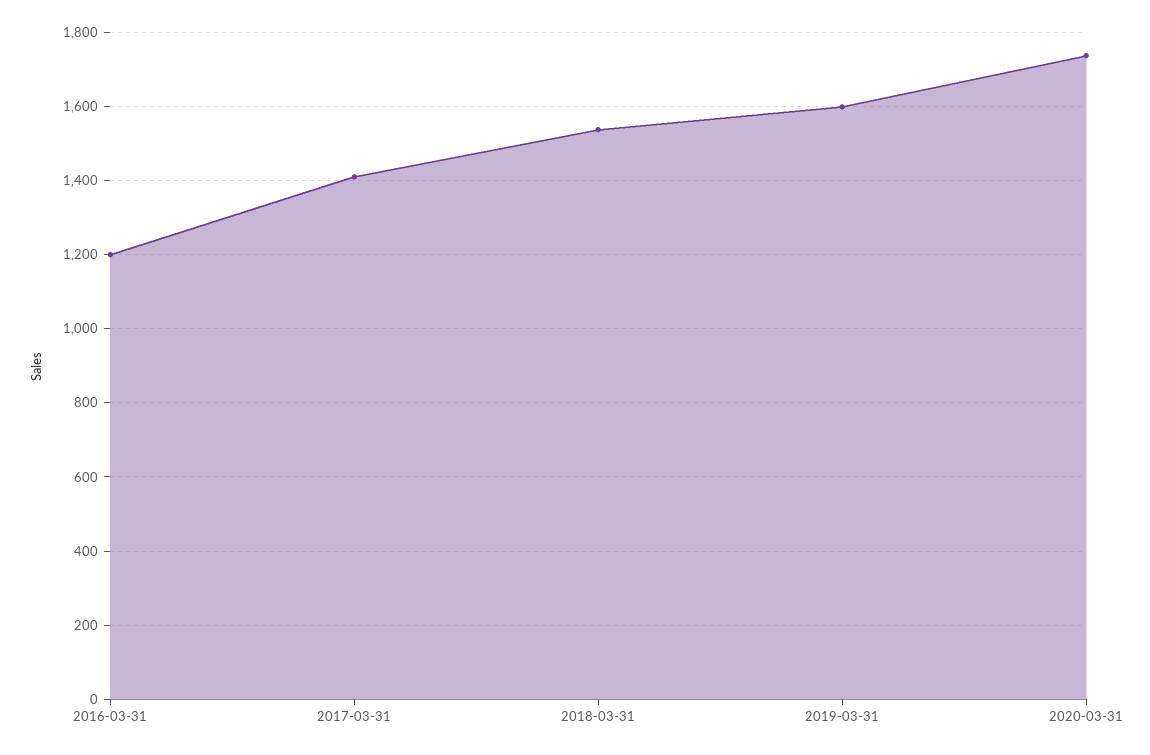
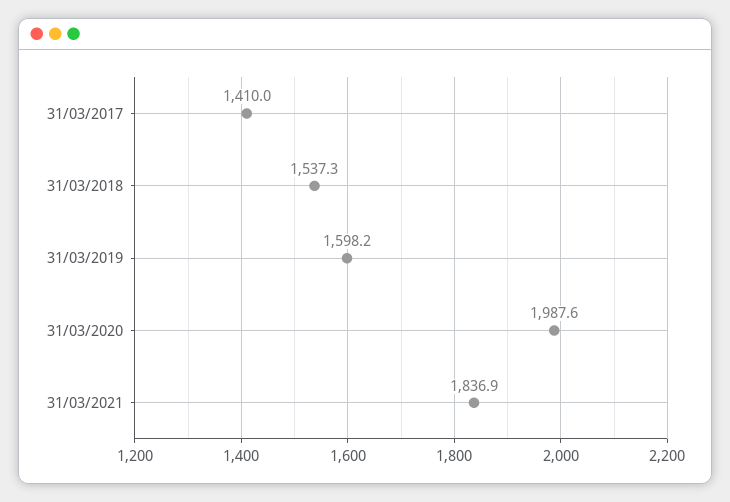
2016-03-31: 1200 -> none
2020-03-31: 1740 -> 1987.6
31/03/2021: none -> 1836.9

